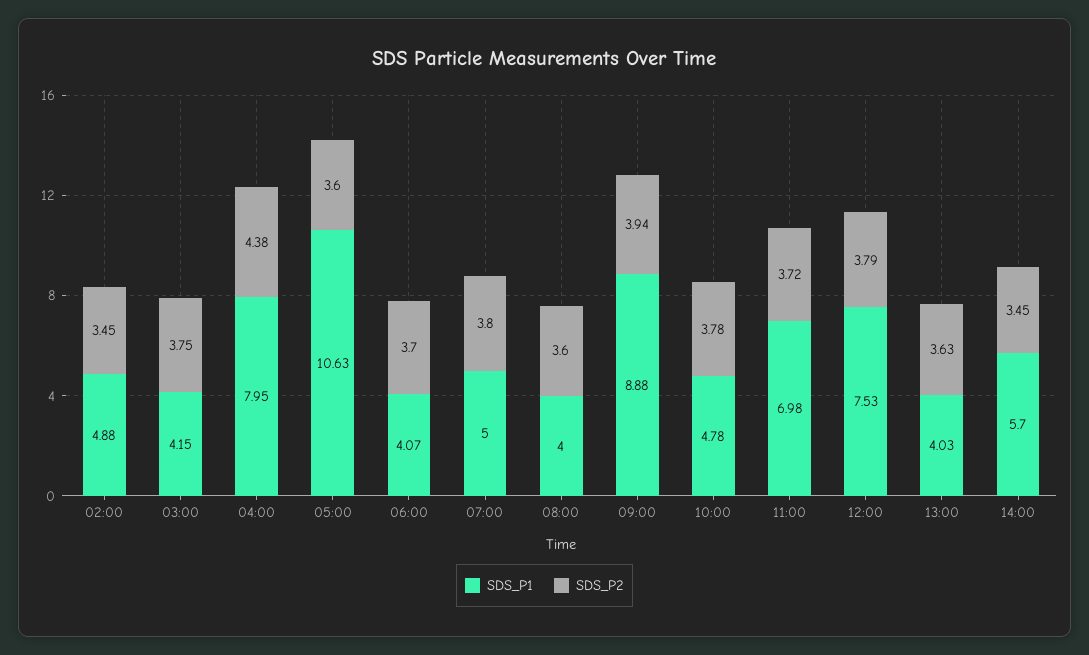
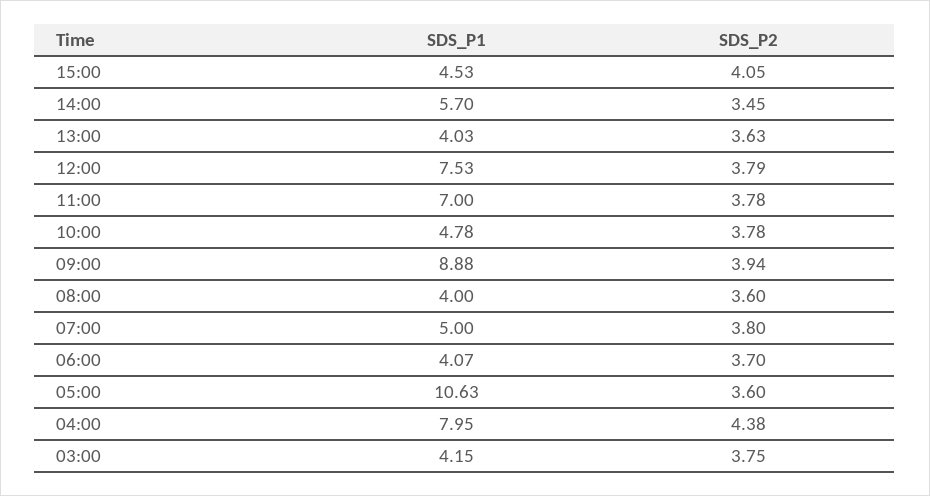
SDS_P1, 02:00: 4.88 -> none
SDS_P2, 02:00: 3.45 -> none
SDS_P1, 11:00: 6.98 -> 7
SDS_P2, 11:00: 3.72 -> 3.78
SDS_P1, 15:00: none -> 4.53
SDS_P2, 15:00: none -> 4.05

